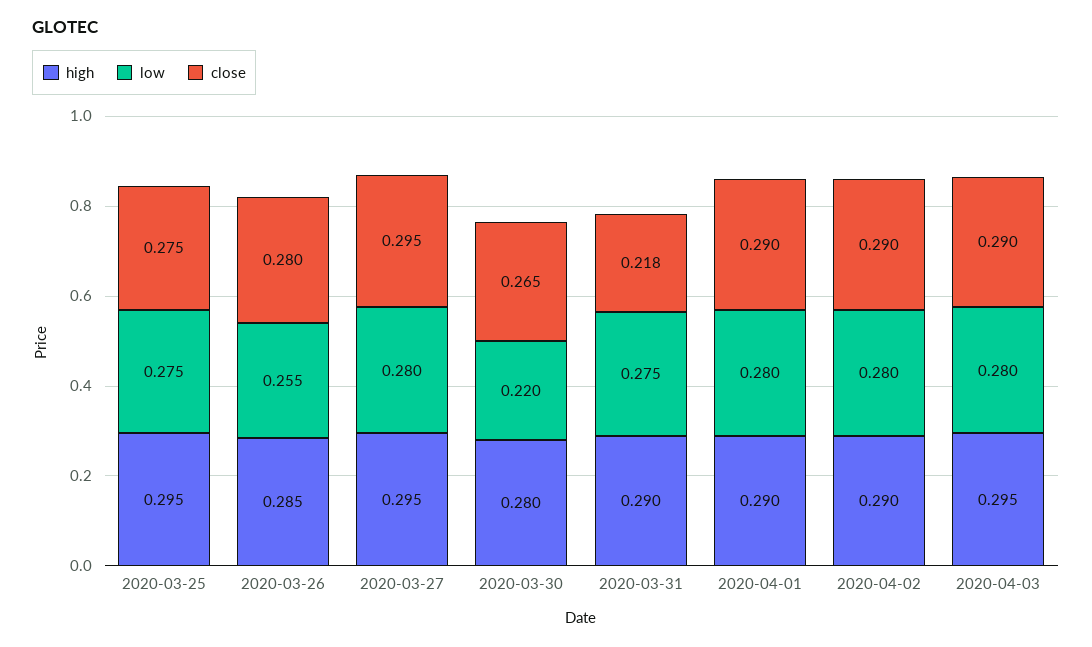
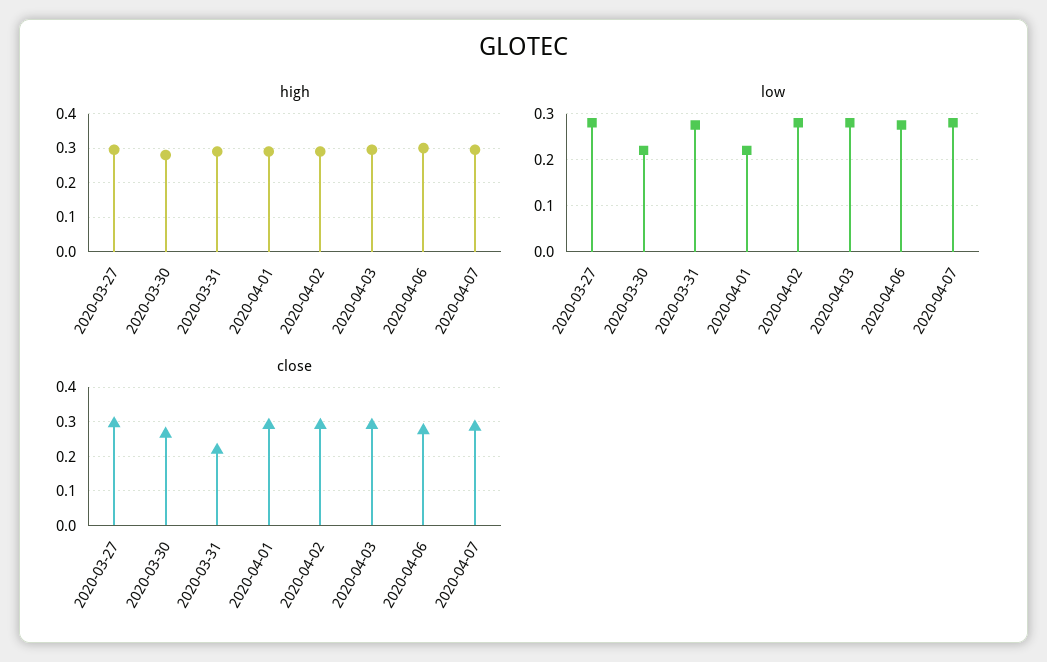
high, 2020-03-25: 0.295 -> none
low, 2020-03-25: 0.275 -> none
close, 2020-03-25: 0.275 -> none
high, 2020-03-26: 0.285 -> none
low, 2020-03-26: 0.255 -> none
close, 2020-03-26: 0.28 -> none
low, 2020-04-01: 0.28 -> 0.22
high, 2020-04-06: none -> 0.3
high, 2020-04-07: none -> 0.3
low, 2020-04-06: none -> 0.28
low, 2020-04-07: none -> 0.28
close, 2020-04-06: none -> 0.28
close, 2020-04-07: none -> 0.28

